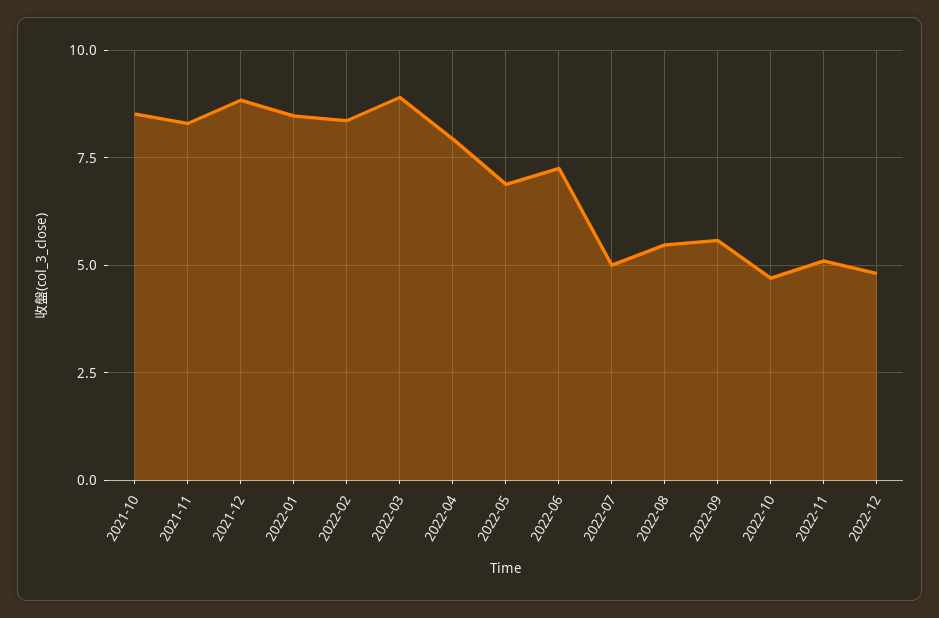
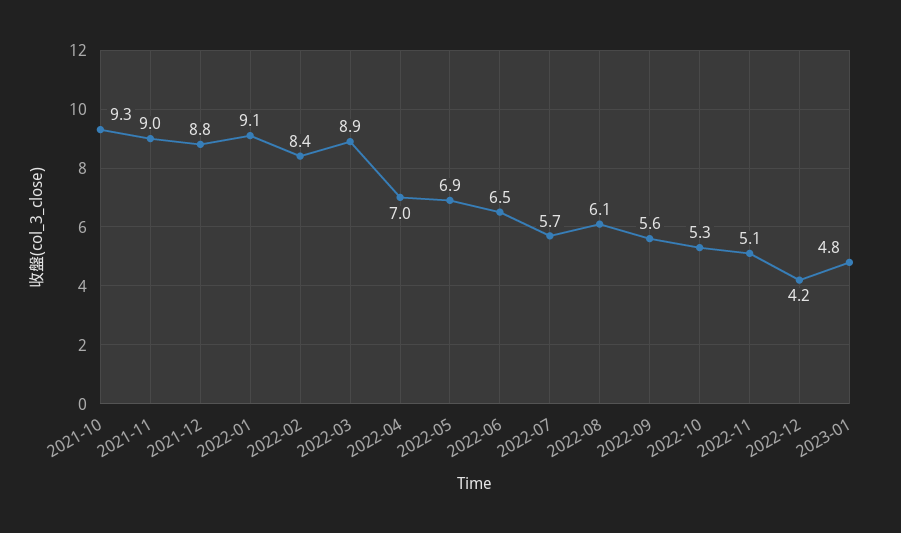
2021-10: 8.5 -> 9.3
2021-11: 8.25 -> 9
2022-01: 8.5 -> 9.1
2022-04: 8 -> 7
2022-06: 7.25 -> 6.5
2022-07: 5 -> 5.7
2022-08: 5.5 -> 6.1
2022-10: 4.75 -> 5.3
2022-12: 4.75 -> 4.2
2023-01: none -> 4.8

